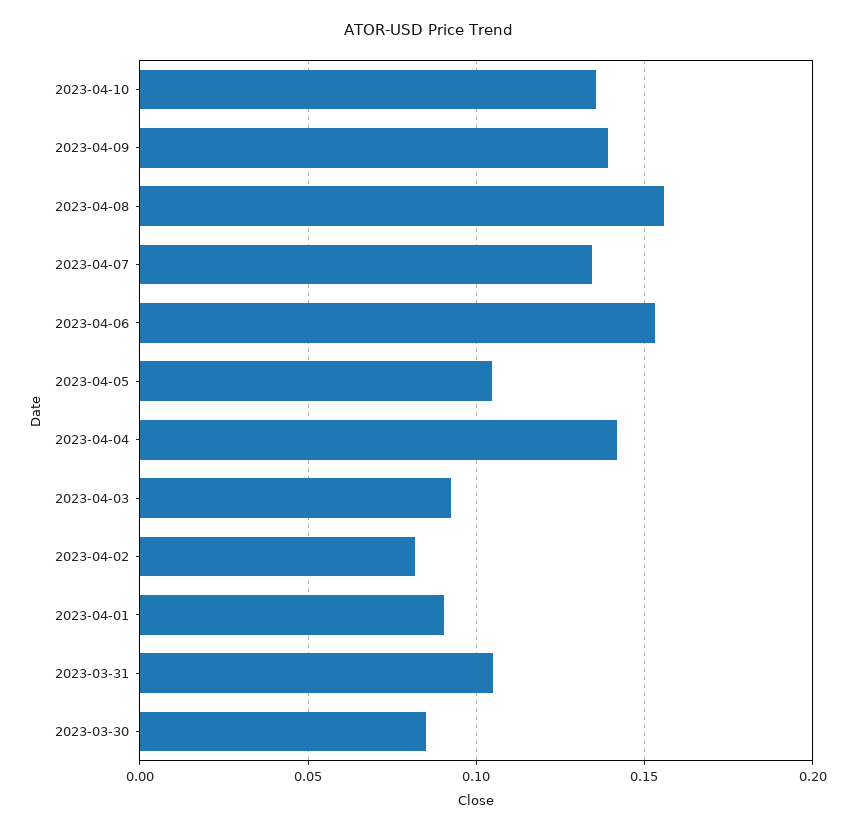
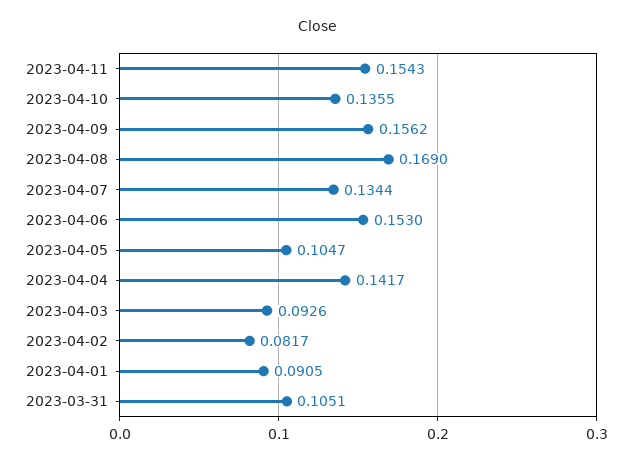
2023-04-09: 0.14 -> 0.1562
2023-04-08: 0.155 -> 0.169
2023-03-30: 0.085 -> none
2023-04-11: none -> 0.1543

